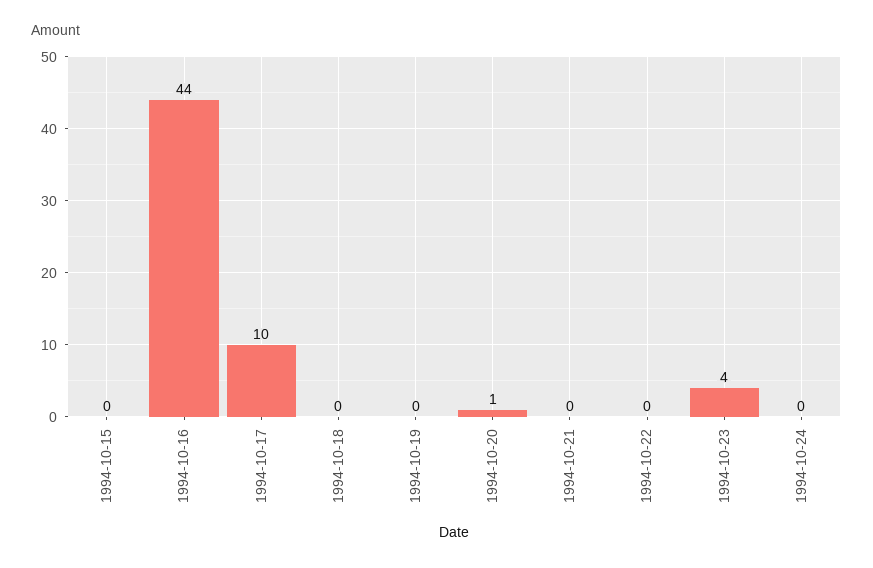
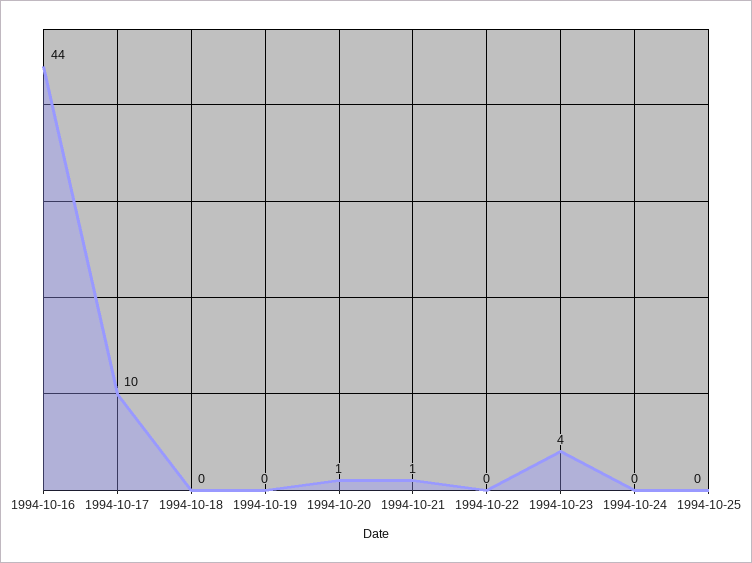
1994-10-15: 0 -> none
1994-10-21: 0 -> 1
1994-10-25: none -> 0

